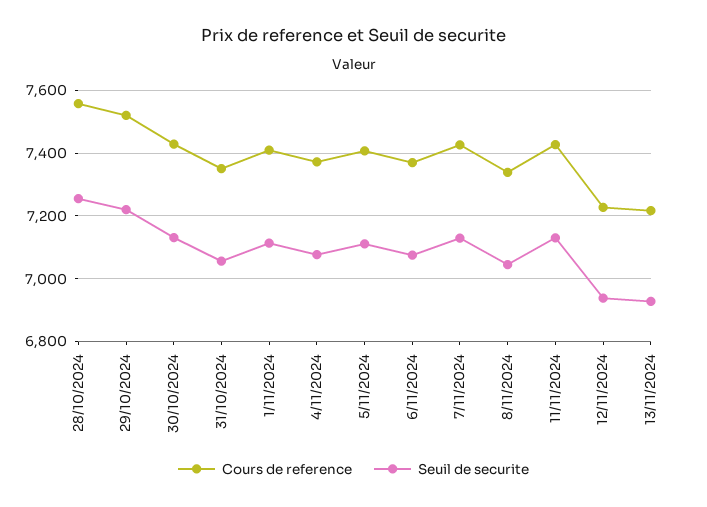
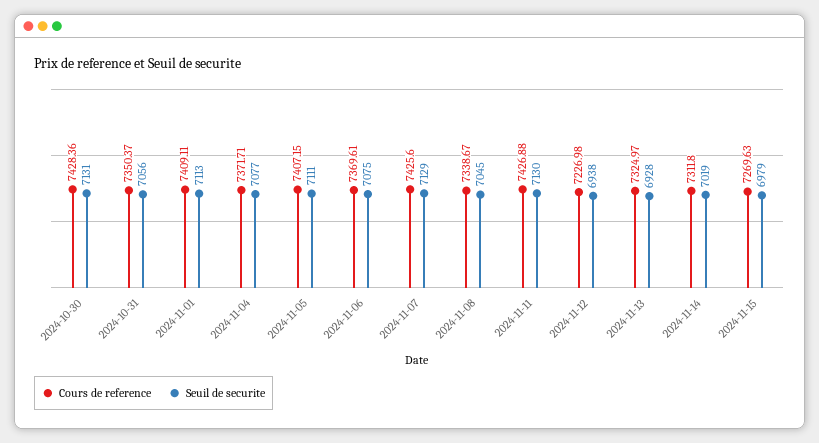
Cours de reference, 28/10/2024: 7560 -> none
Seuil de securite, 28/10/2024: 7260 -> none
Cours de reference, 29/10/2024: 7520 -> none
Seuil de securite, 29/10/2024: 7220 -> none
Cours de reference, 13/11/2024: 7220 -> 7324.97
Cours de reference, 2024-11-14: none -> 7311.8
Seuil de securite, 2024-11-14: none -> 7019
Cours de reference, 2024-11-15: none -> 7269.63
Seuil de securite, 2024-11-15: none -> 6979

